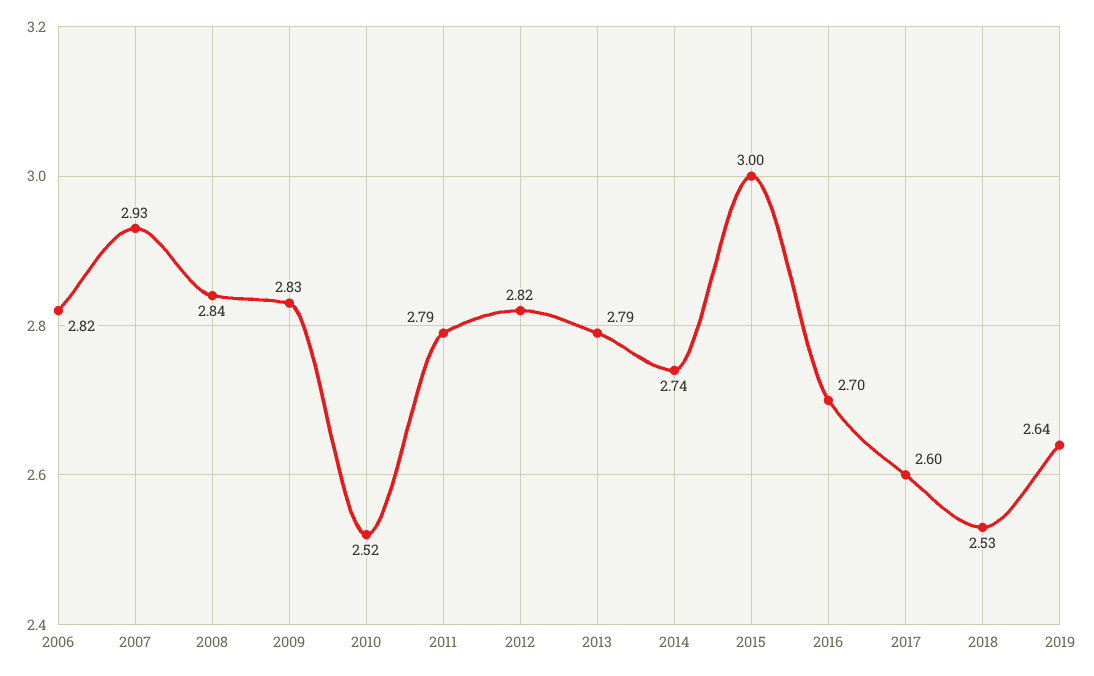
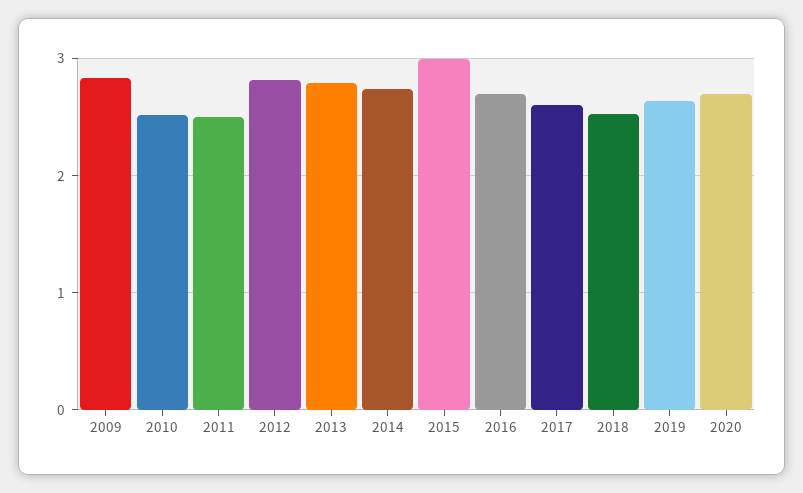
2006: 2.82 -> none
2007: 2.93 -> none
2008: 2.84 -> none
2011: 2.79 -> 2.5
2020: none -> 2.7

